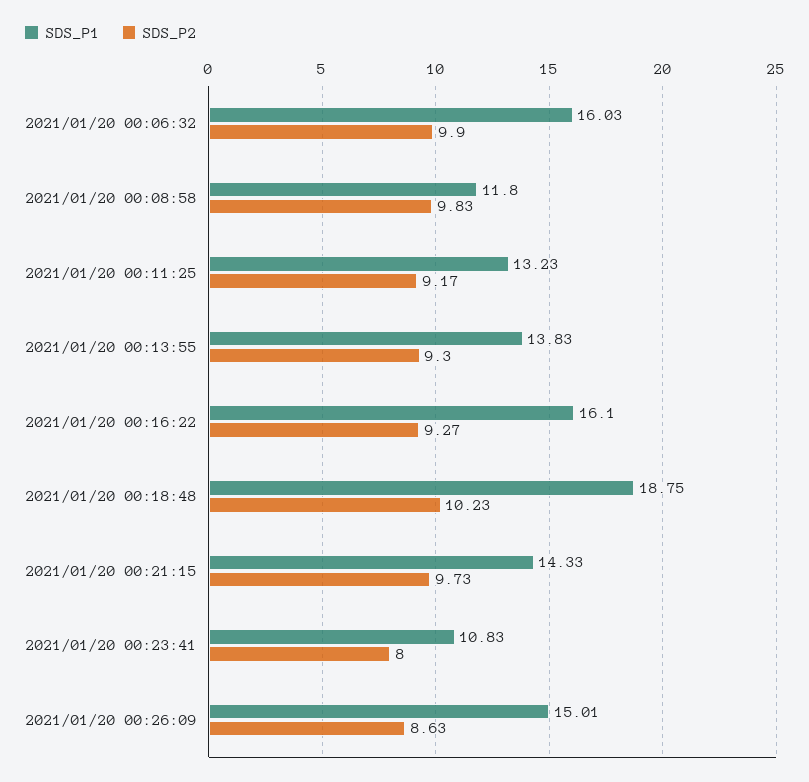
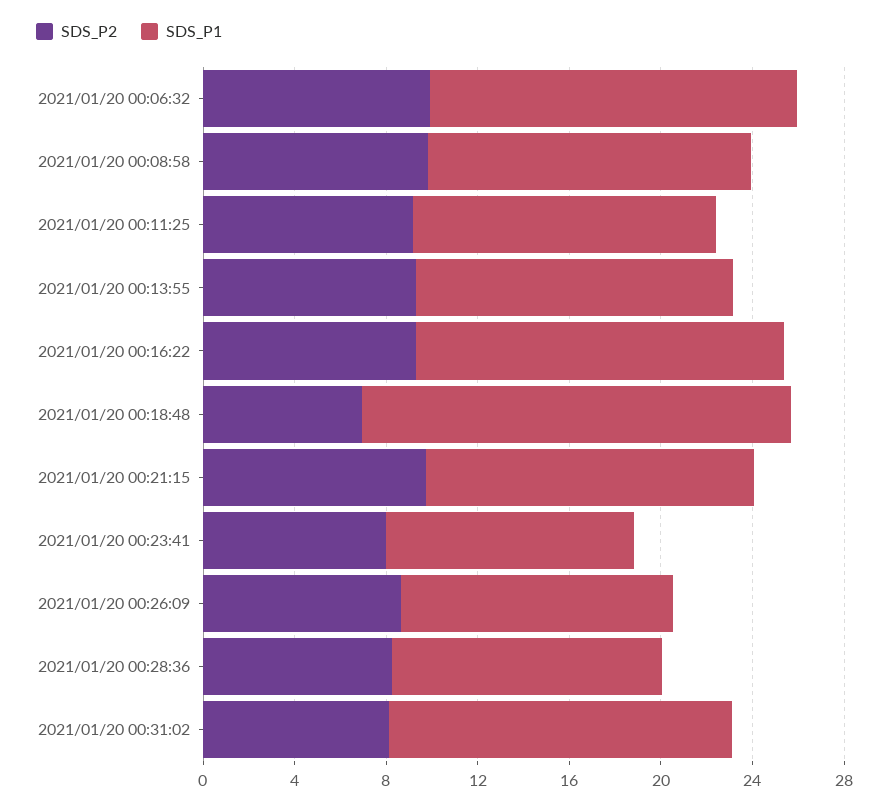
SDS_P1, 2021/01/20 00:08:58: 11.8 -> 14
SDS_P2, 2021/01/20 00:18:48: 10.23 -> 7
SDS_P1, 2021/01/20 00:26:09: 15.01 -> 12
SDS_P2, 2021/01/20 00:28:36: none -> 8
SDS_P1, 2021/01/20 00:28:36: none -> 12
SDS_P2, 2021/01/20 00:31:02: none -> 8
SDS_P1, 2021/01/20 00:31:02: none -> 15

